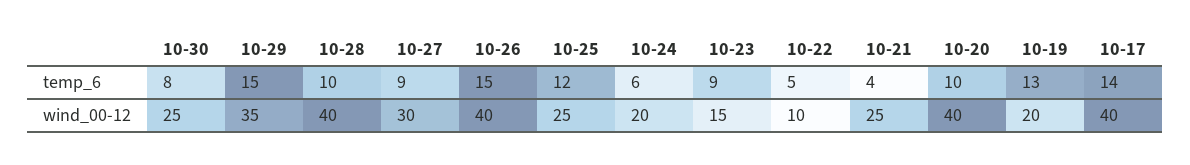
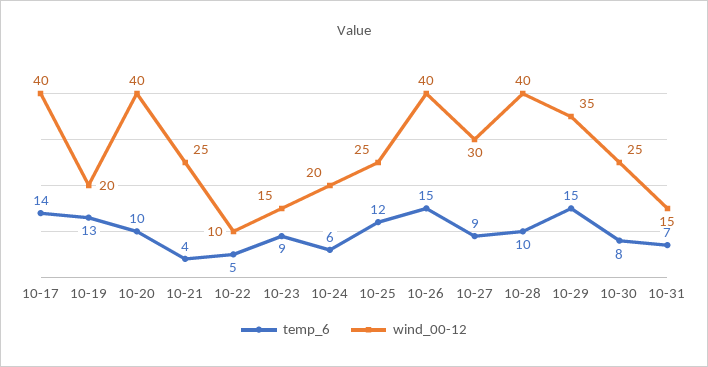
temp_6, 10-31: none -> 7
wind_00-12, 10-31: none -> 15

